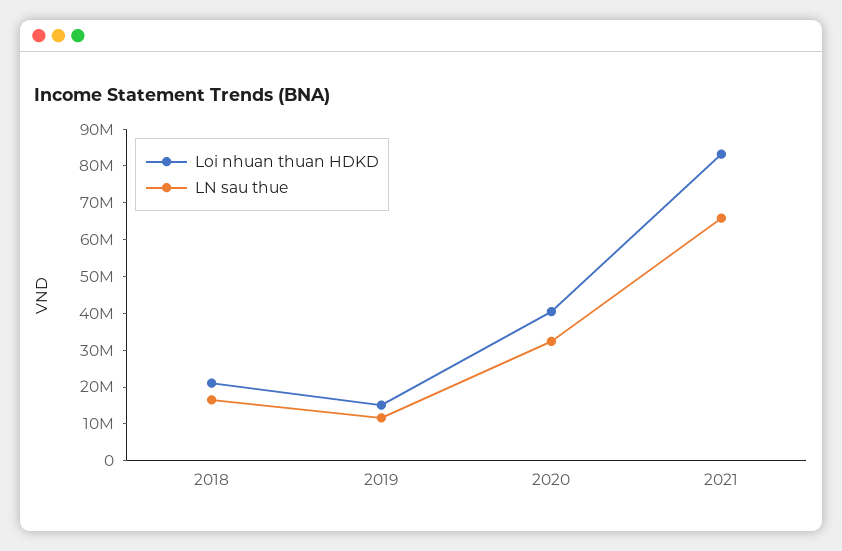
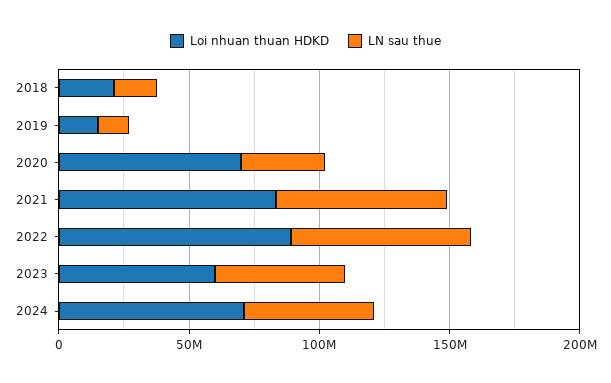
Loi nhuan thuan HDKD, 2020: 40000000 -> 70000000
Loi nhuan thuan HDKD, 2022: none -> 90000000
LN sau thue, 2022: none -> 70000000
Loi nhuan thuan HDKD, 2023: none -> 60000000
LN sau thue, 2023: none -> 50000000
Loi nhuan thuan HDKD, 2024: none -> 70000000
LN sau thue, 2024: none -> 50000000

